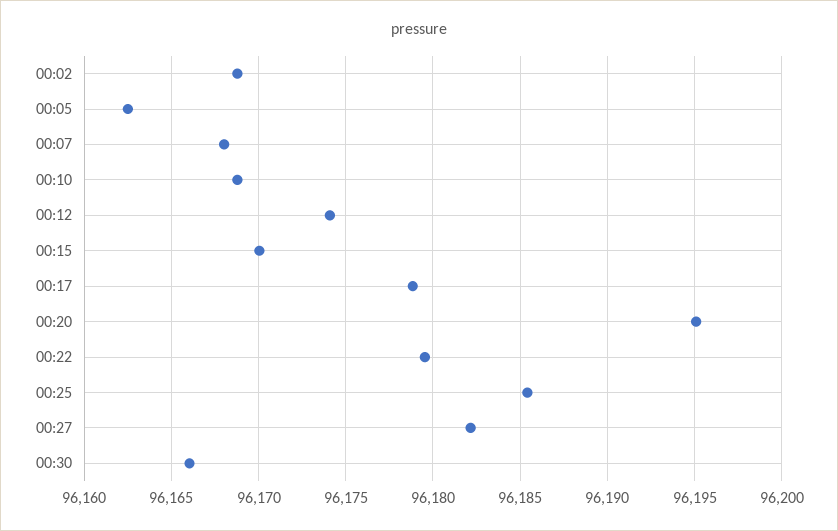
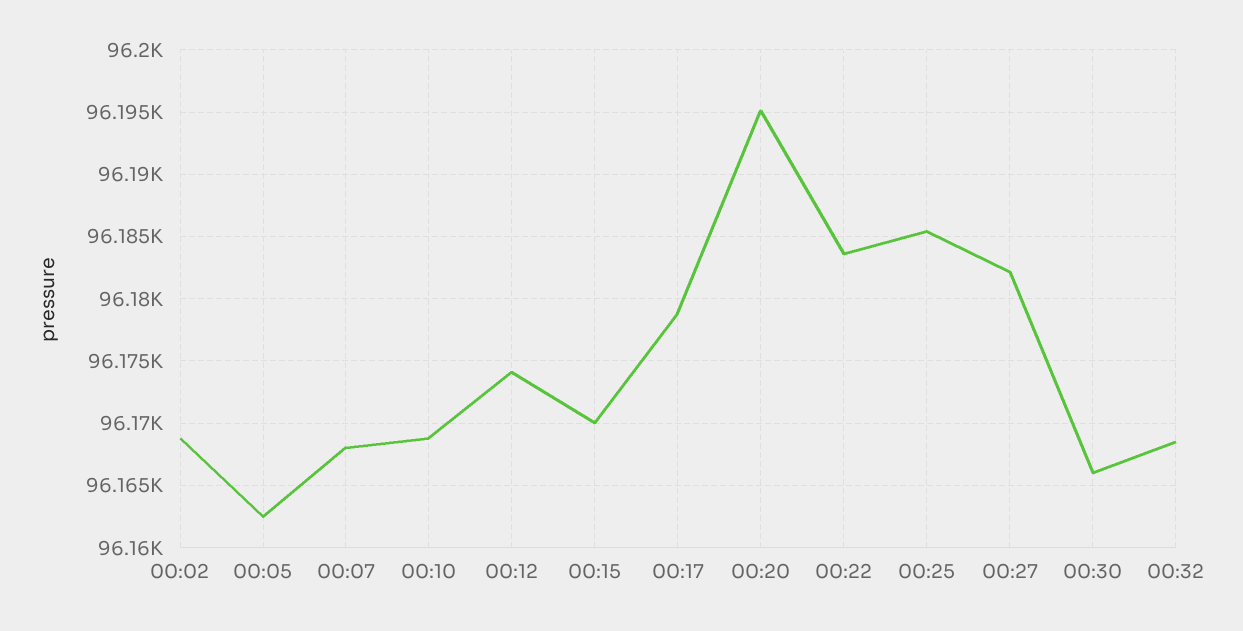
00:22: 96179.5 -> 96183.5
00:32: none -> 96168.5

